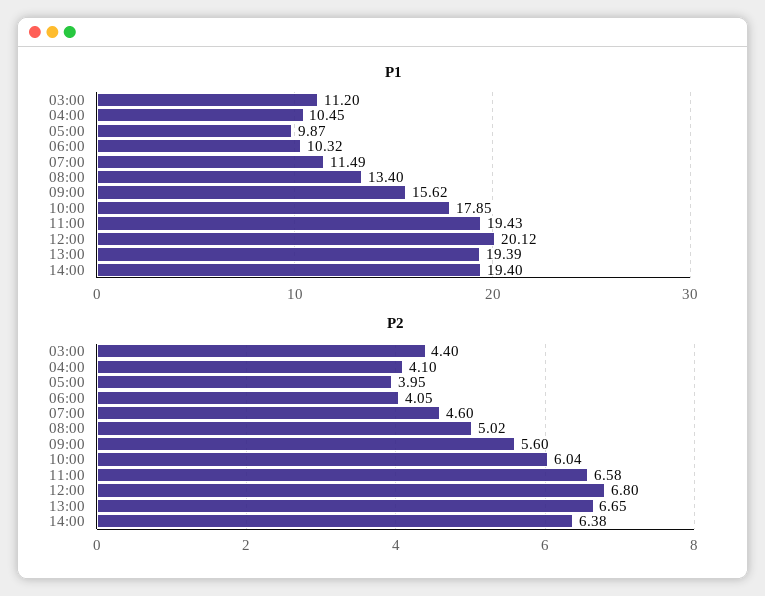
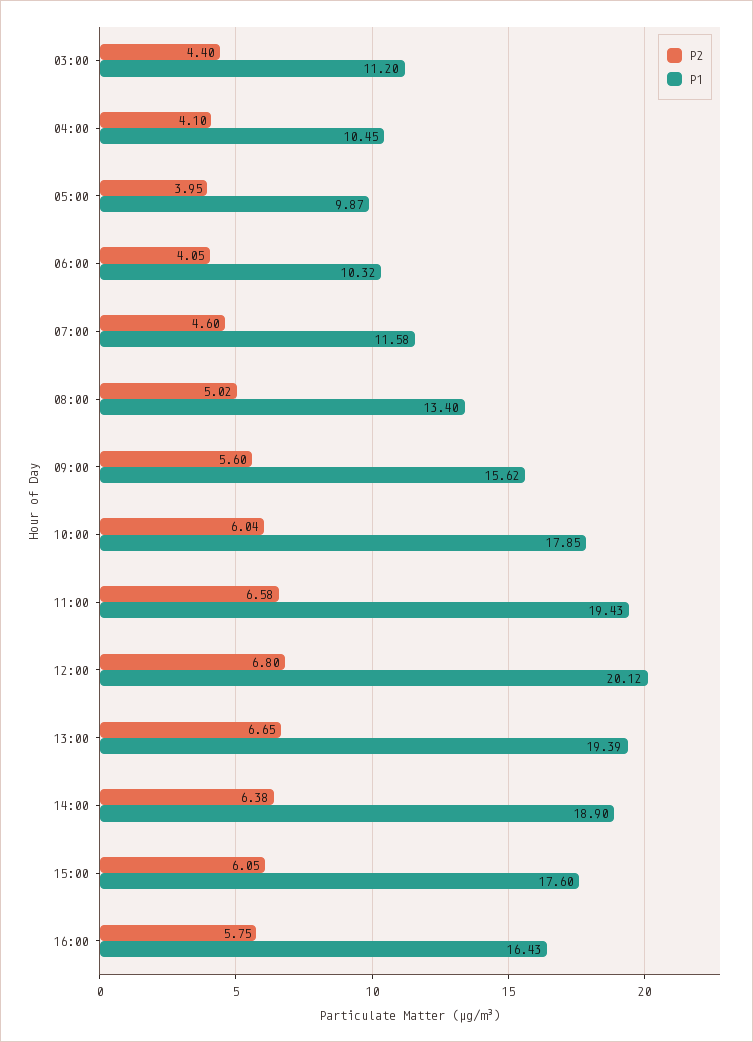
P1, 07:00: 11.49 -> 11.58
P1, 14:00: 19.4 -> 18.9
P2, 15:00: none -> 6.05
P1, 15:00: none -> 17.6
P2, 16:00: none -> 5.75
P1, 16:00: none -> 16.43

